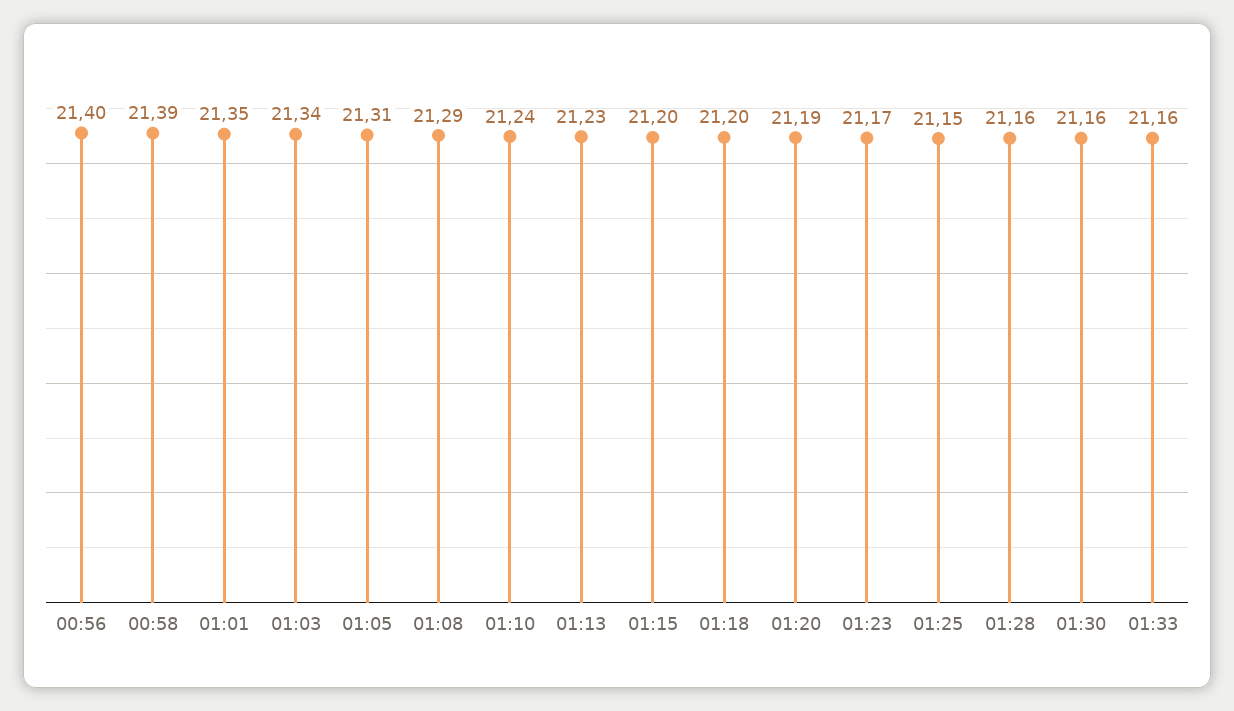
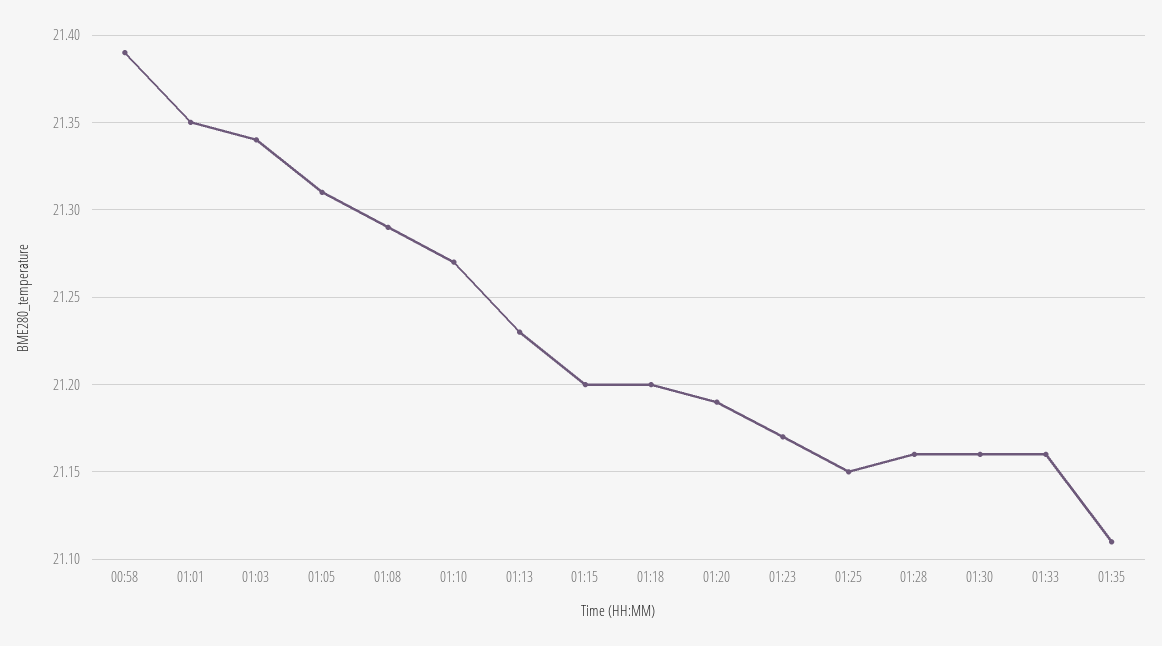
00:56: 21.4 -> none
01:10: 21.24 -> 21.27
01:35: none -> 21.11

